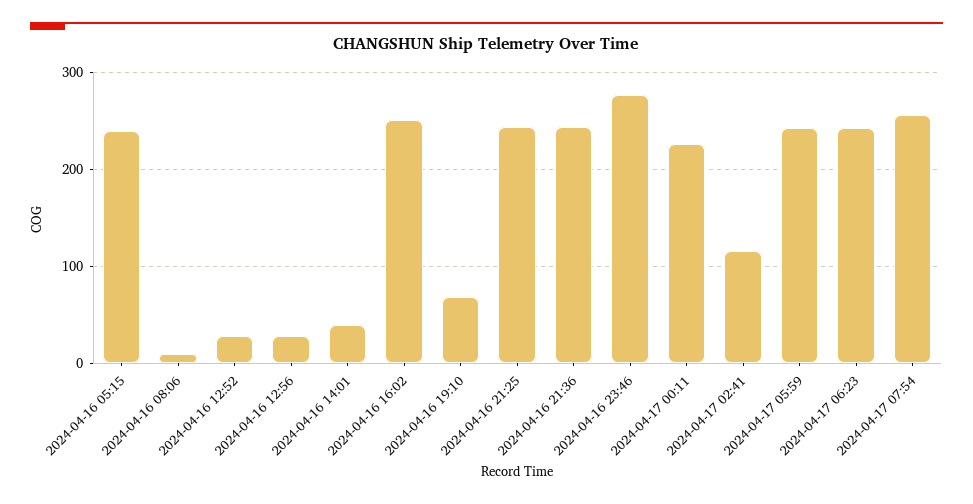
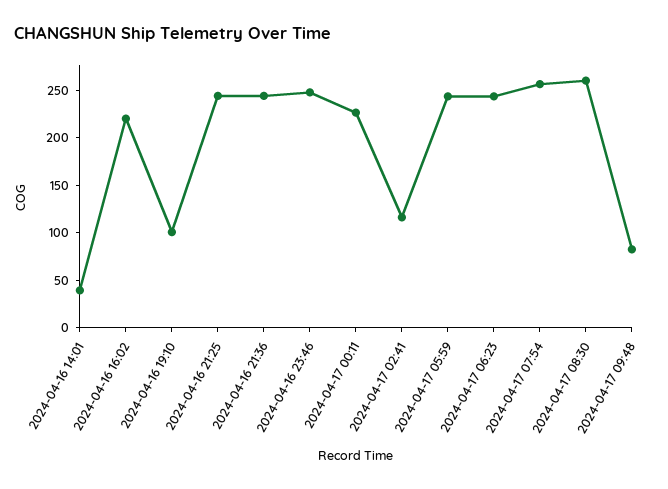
2024-04-16 05:15: 240 -> none
2024-04-16 08:06: 10 -> none
2024-04-16 12:52: 30 -> none
2024-04-16 12:56: 30 -> none
2024-04-16 16:02: 250 -> 220
2024-04-16 19:10: 70 -> 100
2024-04-16 23:46: 280 -> 250
2024-04-17 08:30: none -> 260
2024-04-17 09:48: none -> 80

